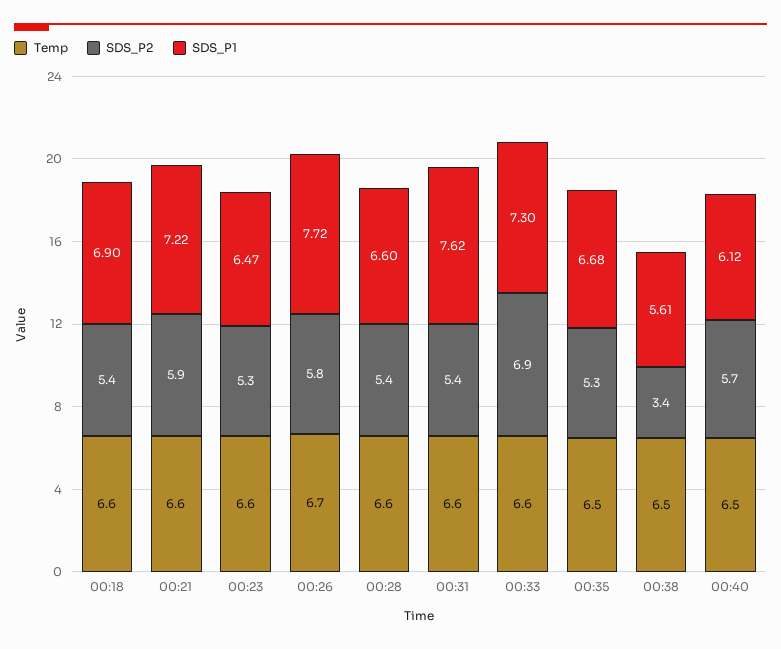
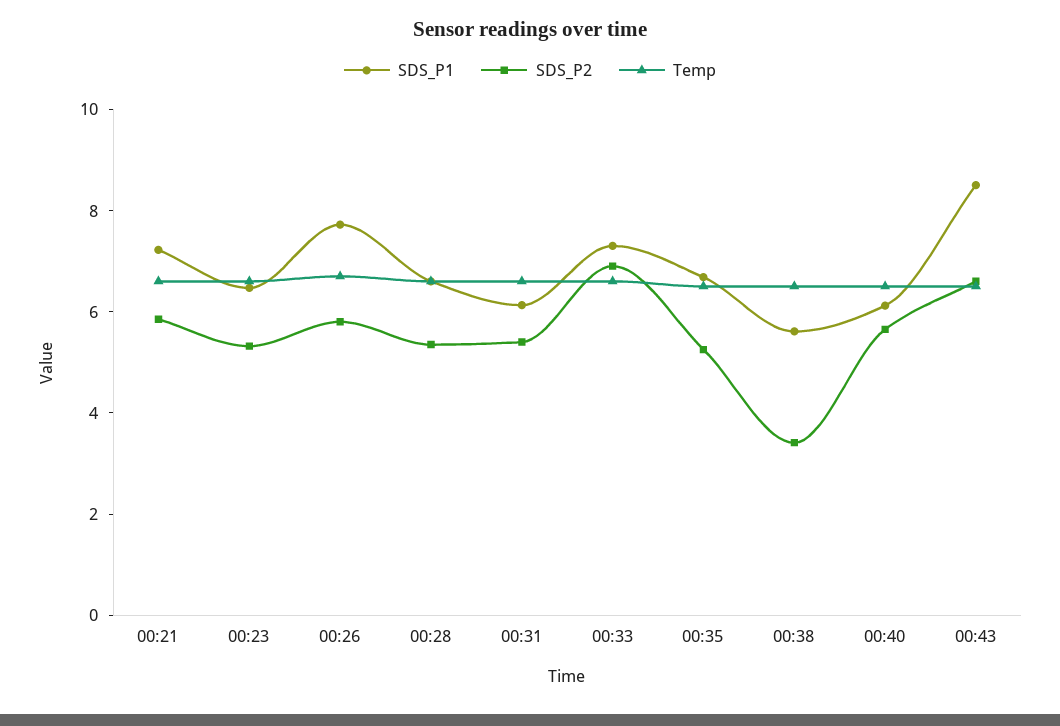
Temp, 00:18: 6.6 -> none
SDS_P2, 00:18: 5.4 -> none
SDS_P1, 00:18: 6.9 -> none
SDS_P1, 00:31: 7.62 -> 6
SDS_P1, 00:43: none -> 8.5
SDS_P2, 00:43: none -> 6.5
Temp, 00:43: none -> 6.5

